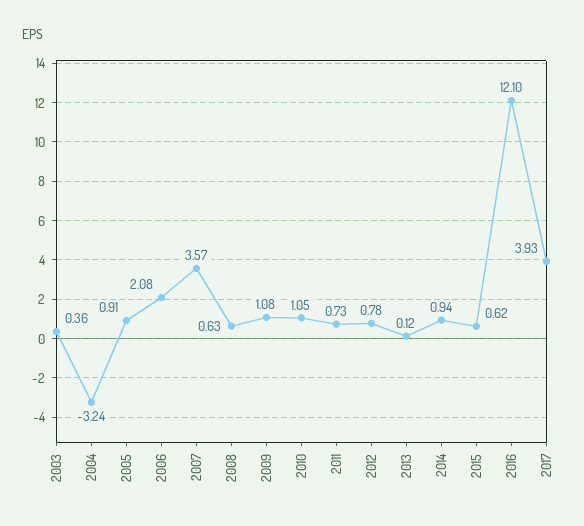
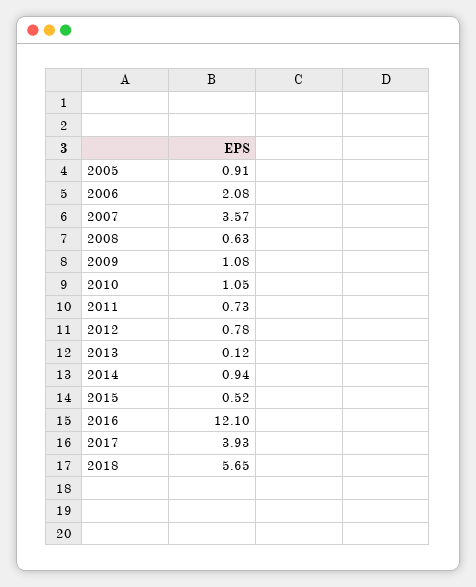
2003: 0.36 -> none
2004: -3.24 -> none
2015: 0.62 -> 0.52
2018: none -> 5.65

